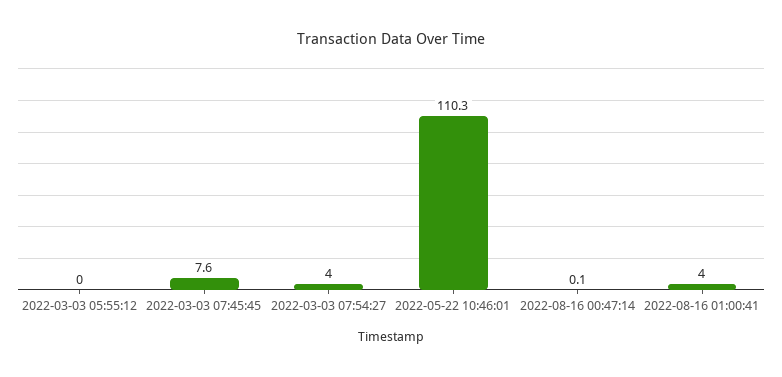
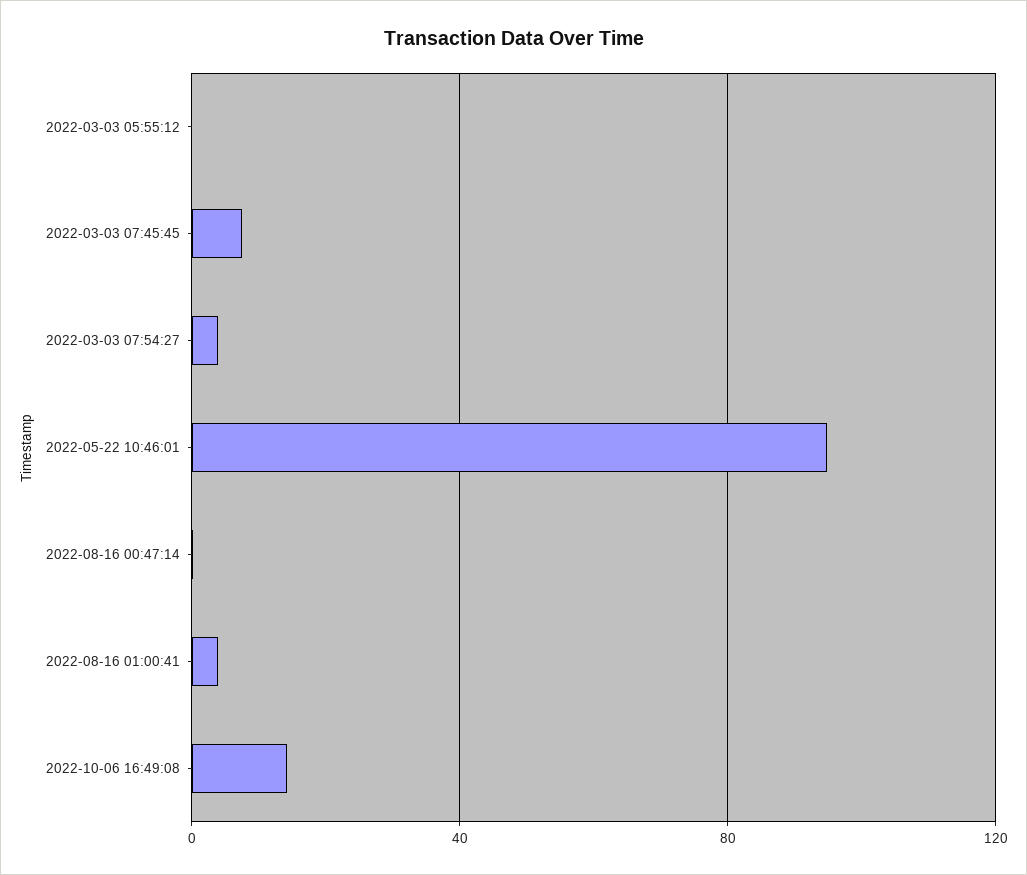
2022-05-22 10:46:01: 110.3 -> 95
2022-10-06 16:49:08: none -> 15

